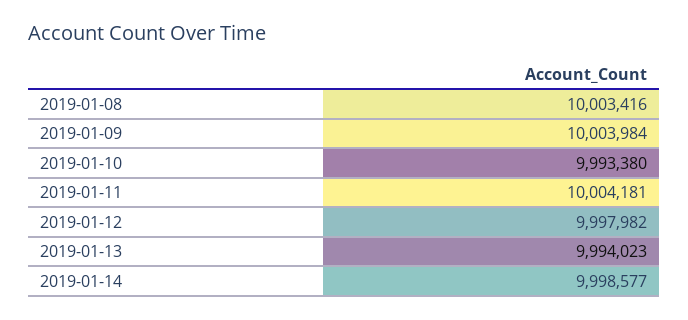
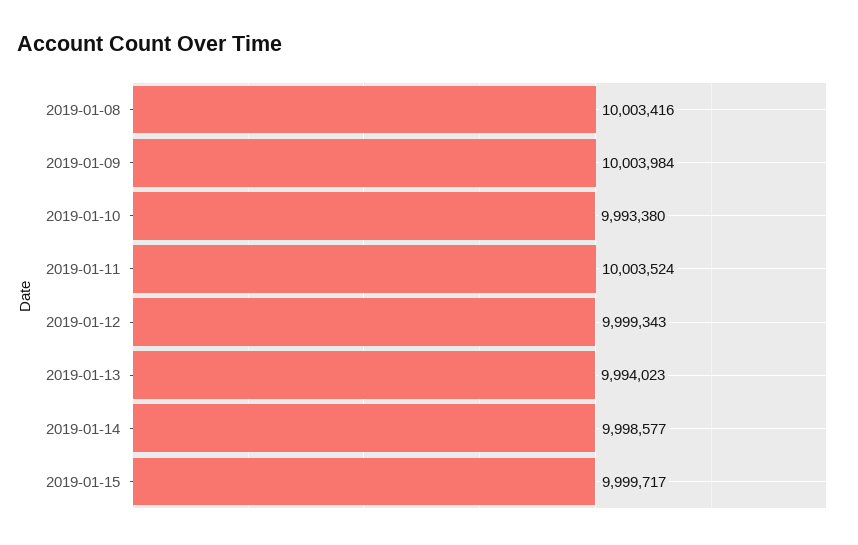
2019-01-11: 10004181 -> 10003524
2019-01-12: 9997982 -> 9999343
2019-01-15: none -> 9999717

